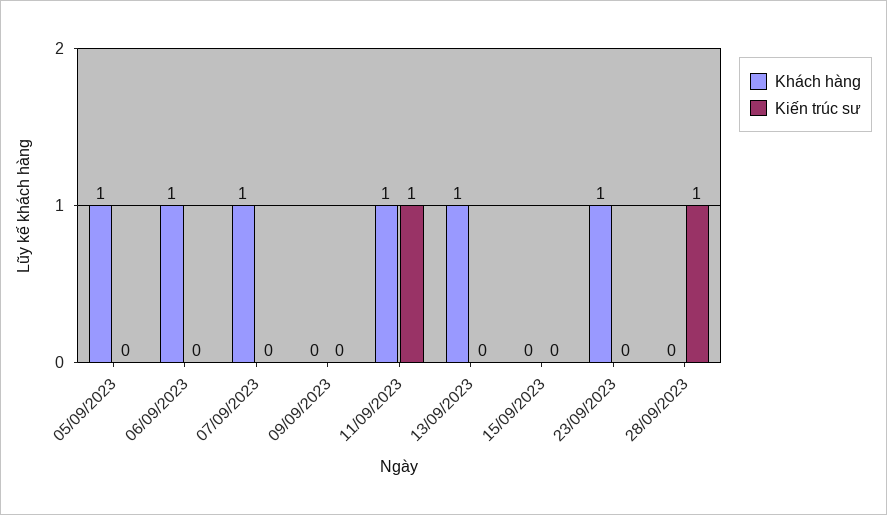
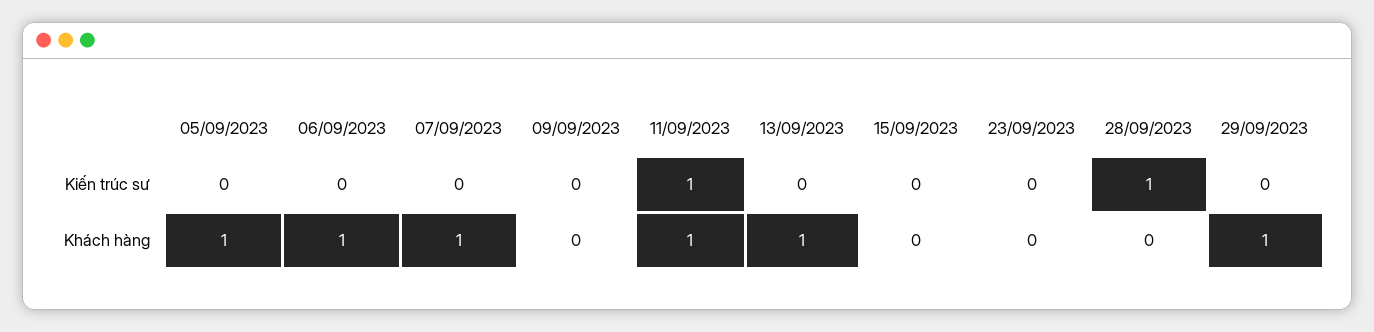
Khách hàng, 23/09/2023: 1 -> 0
Kiến trúc sư, 29/09/2023: none -> 0
Khách hàng, 29/09/2023: none -> 1

